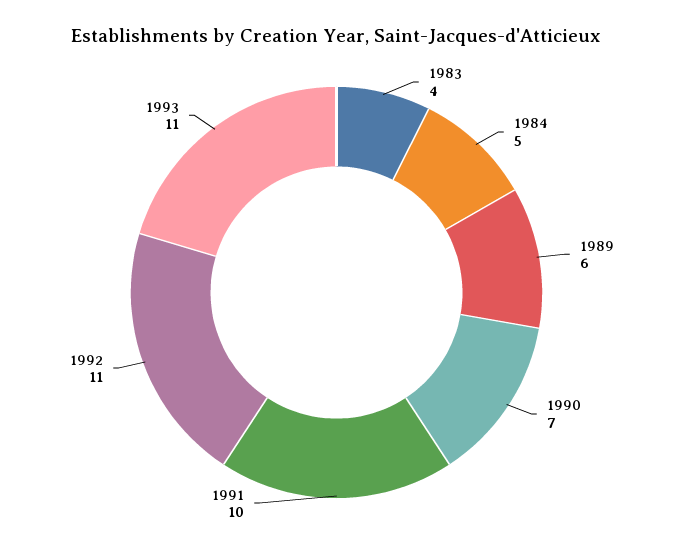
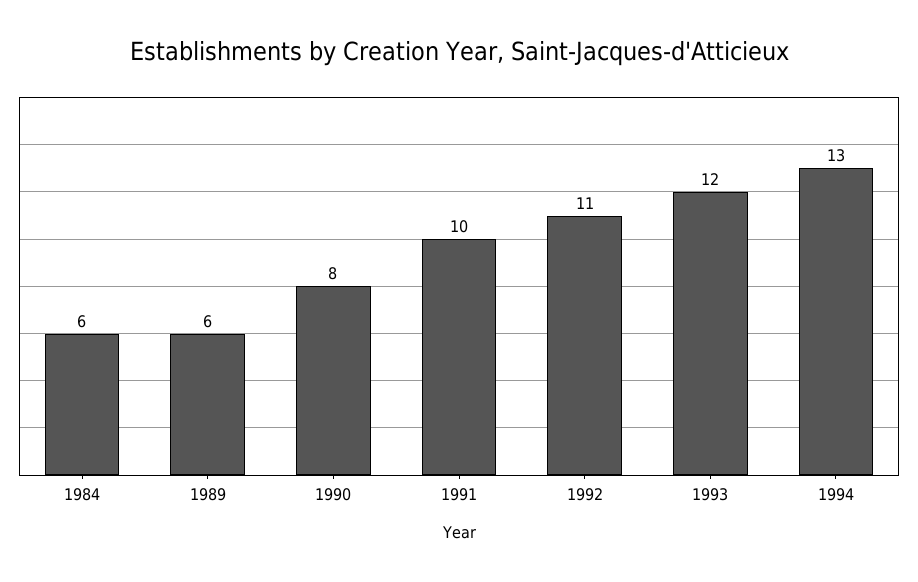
1983: 4 -> none
1984: 5 -> 6
1990: 7 -> 8
1993: 11 -> 12
1994: none -> 13

